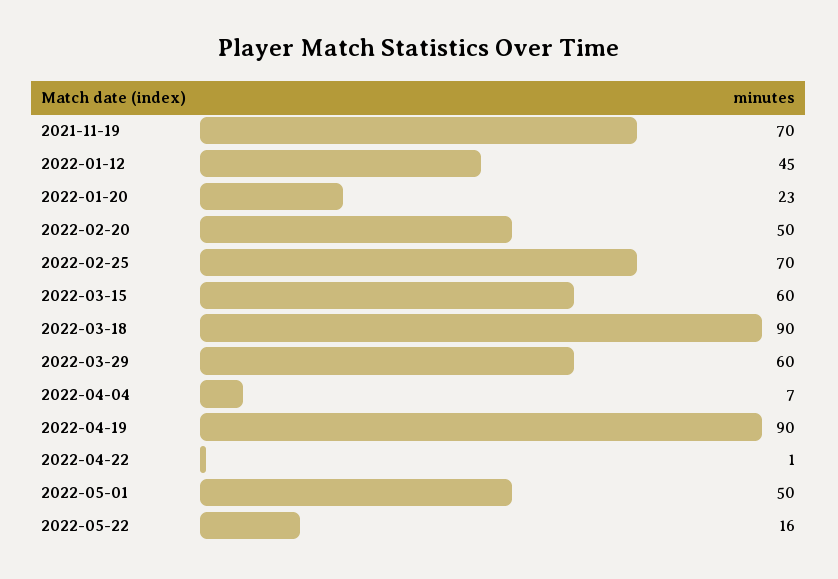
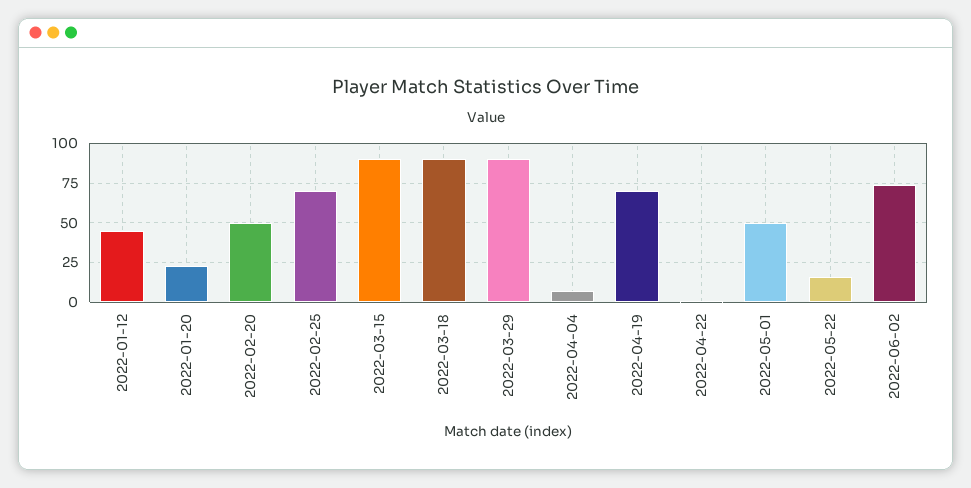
2021-11-19: 70 -> none
2022-03-15: 60 -> 90
2022-03-29: 60 -> 90
2022-04-19: 90 -> 70
2022-06-02: none -> 75

